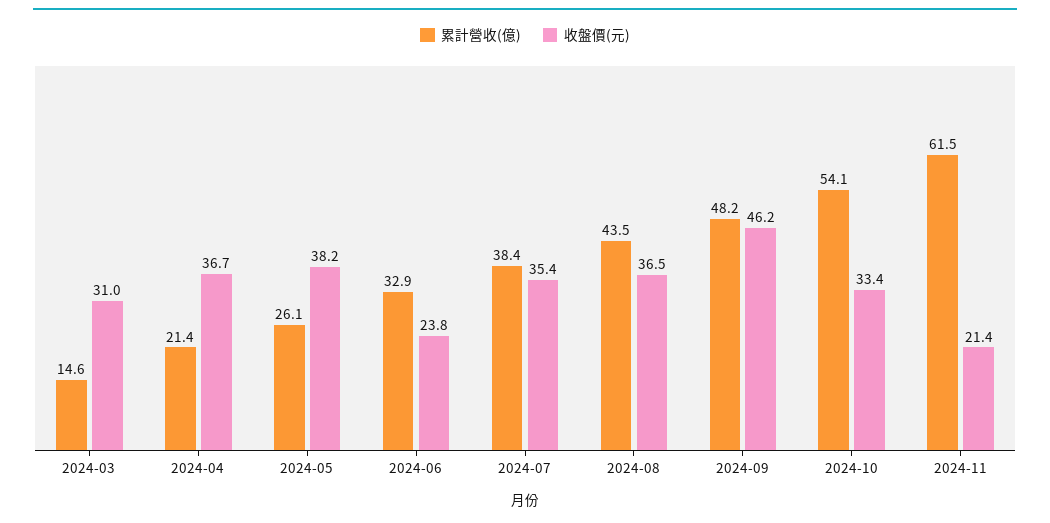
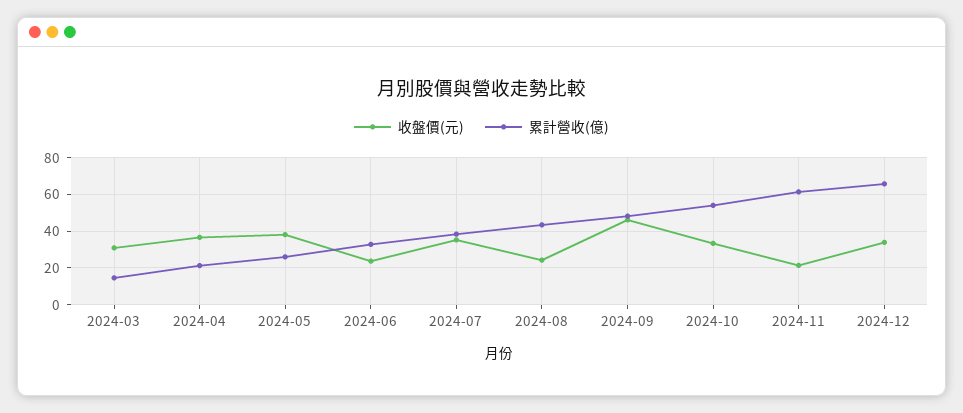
收盤價(元), 2024-08: 36.5 -> 25
收盤價(元), 2024-12: none -> 35
累計營收(億), 2024-12: none -> 65

